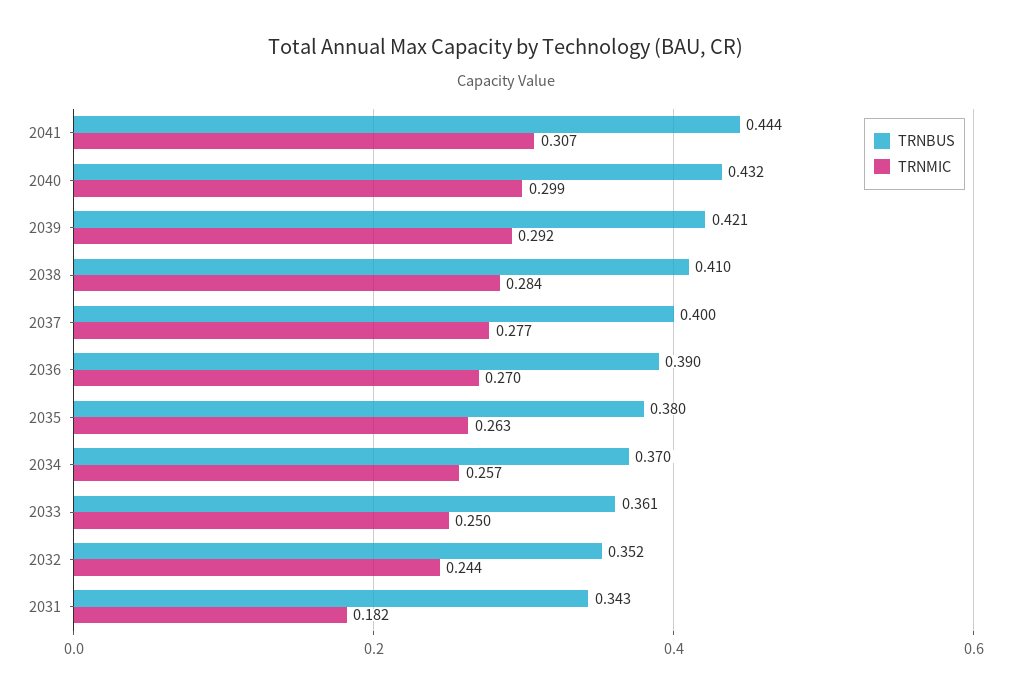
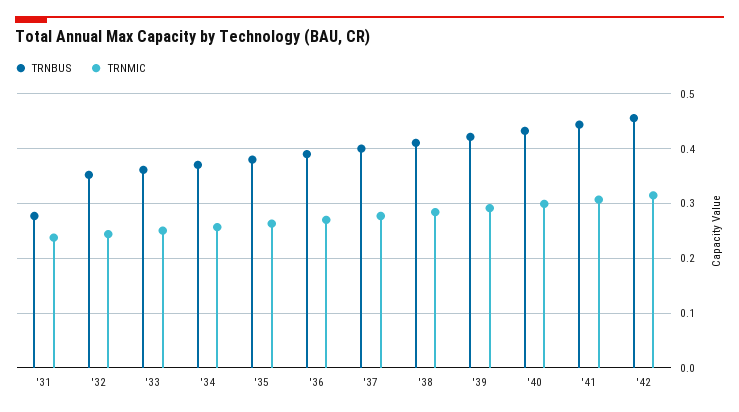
TRNBUS, 2031: 0.343 -> 0.28
TRNMIC, 2031: 0.182 -> 0.24
TRNBUS, '42: none -> 0.46
TRNMIC, '42: none -> 0.32

